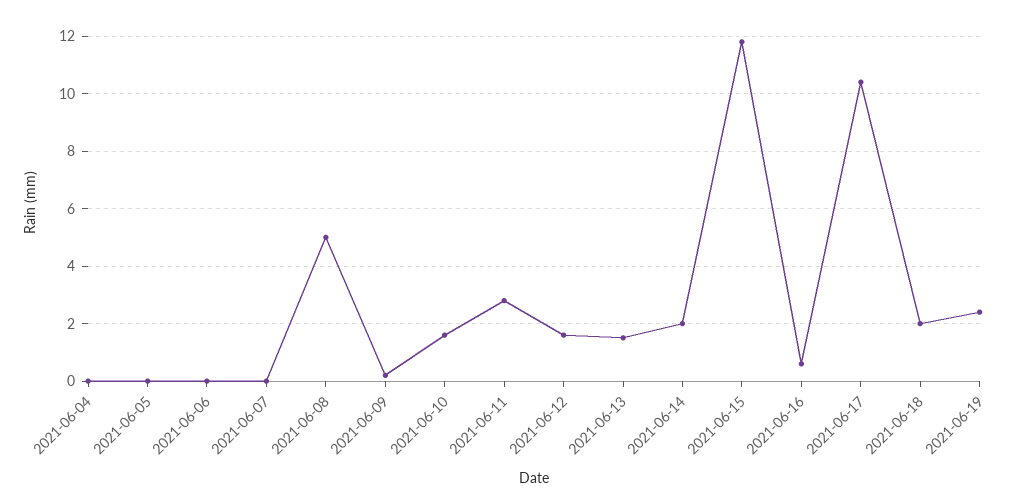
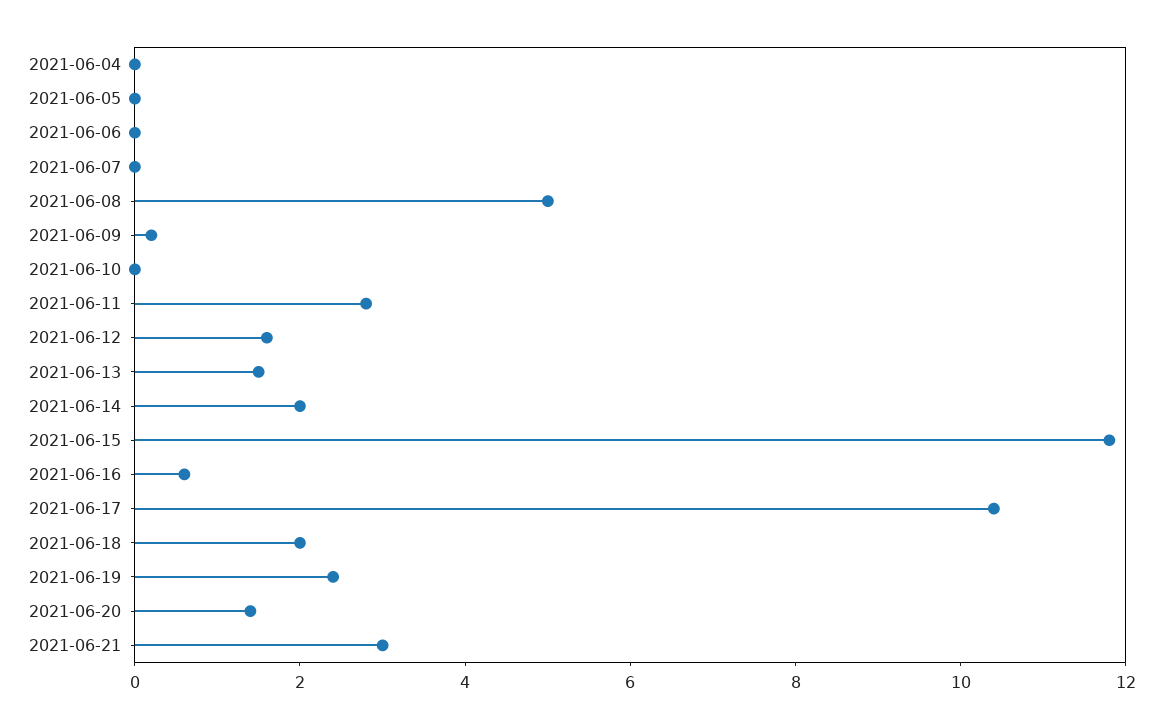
2021-06-10: 1.5 -> 0
2021-06-20: none -> 1.5
2021-06-21: none -> 3

